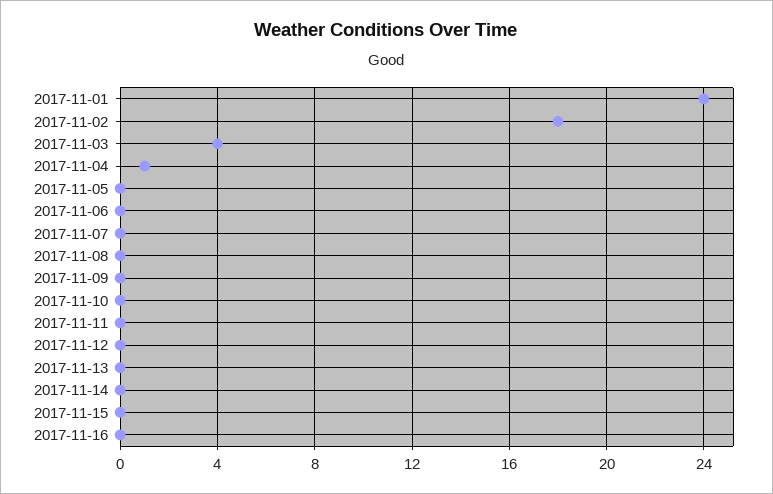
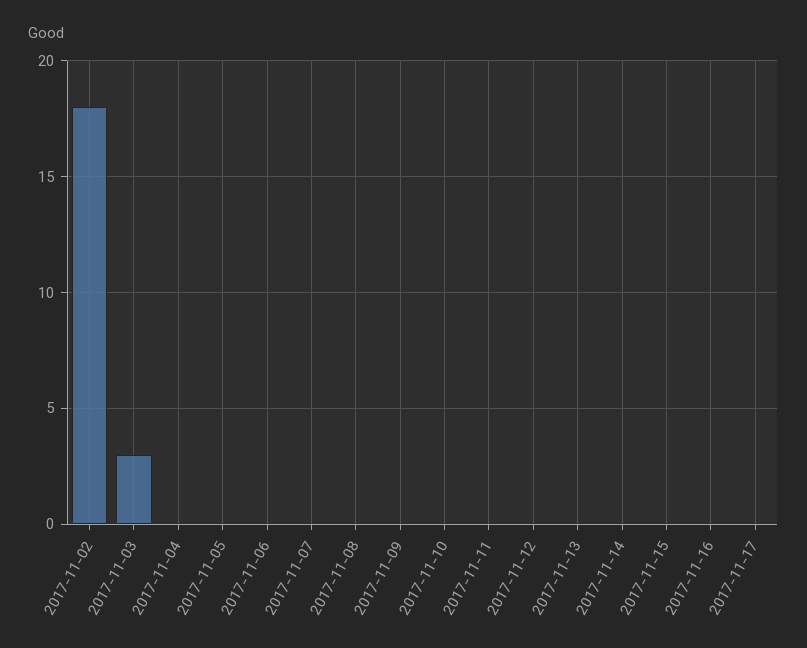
2017-11-01: 24 -> none
2017-11-03: 4 -> 3
2017-11-04: 1 -> 0
2017-11-17: none -> 0

